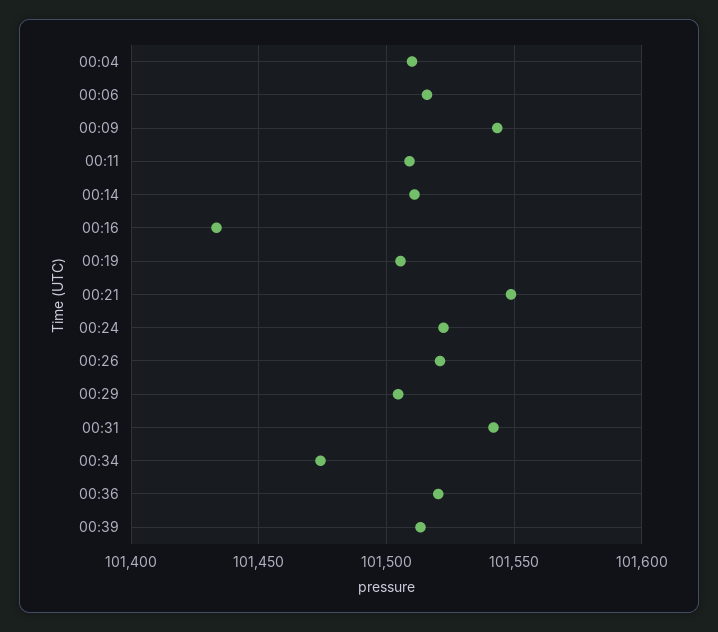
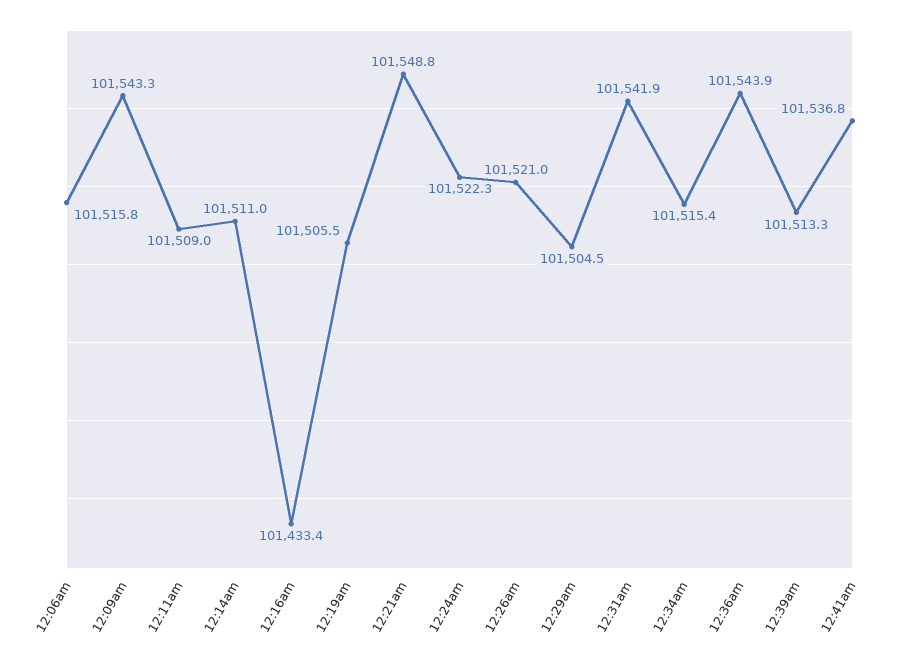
00:04: 101510 -> none
00:34: 101475 -> 101515.4
00:36: 101520 -> 101543.9
12:41am: none -> 101536.8

